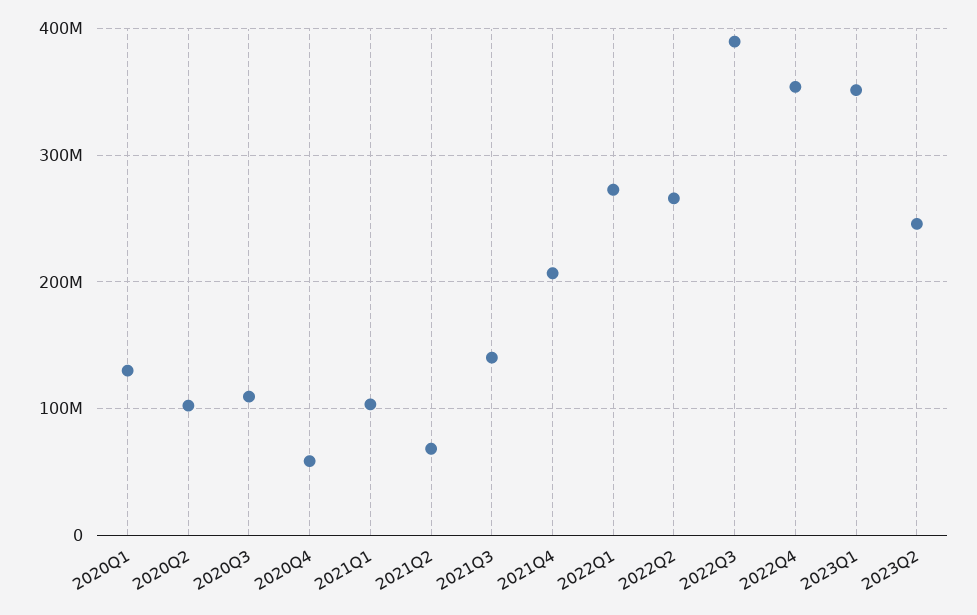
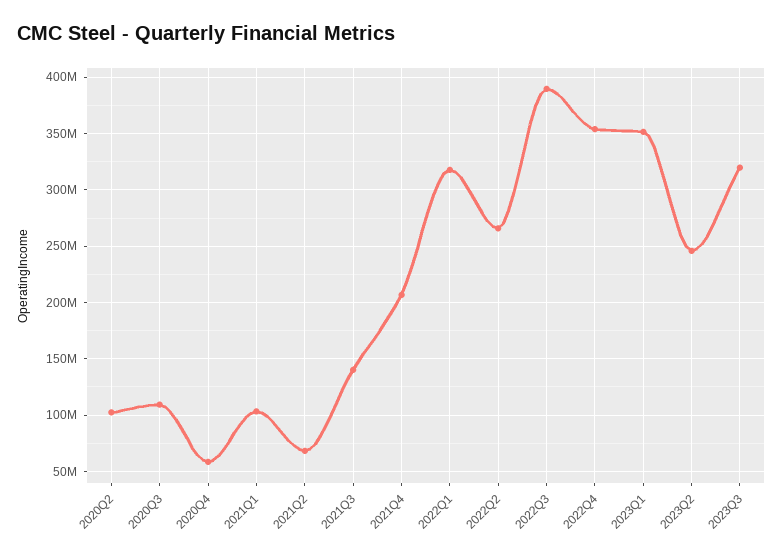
2020Q1: 130000000 -> none
2022Q1: 270000000 -> 320000000
2023Q3: none -> 320000000

